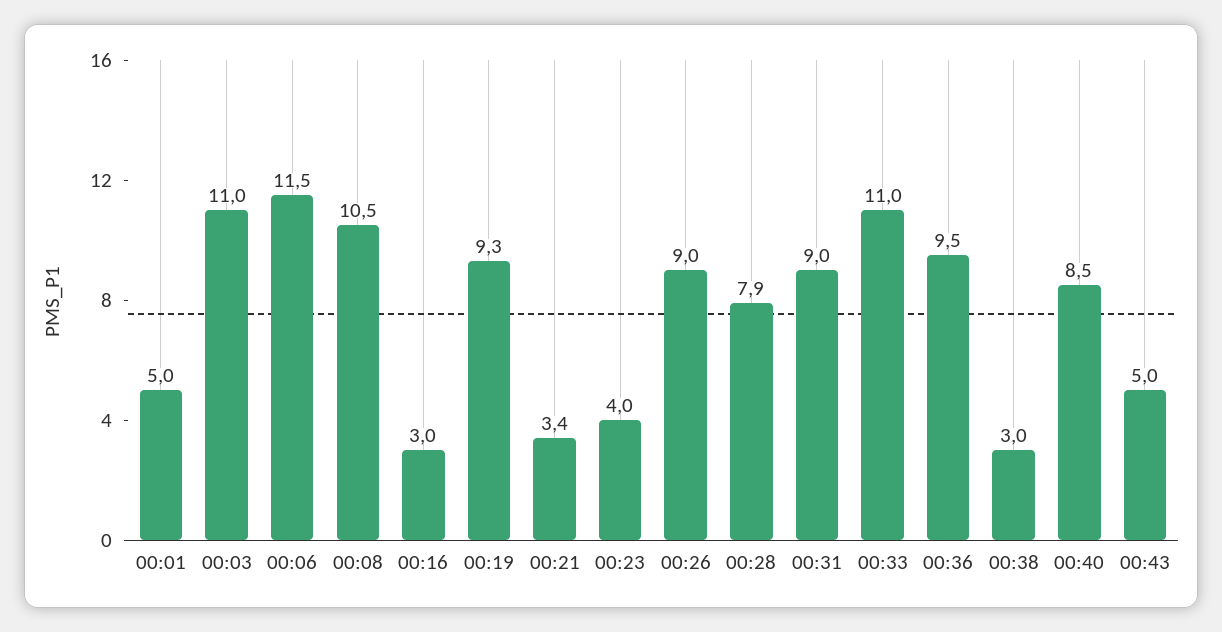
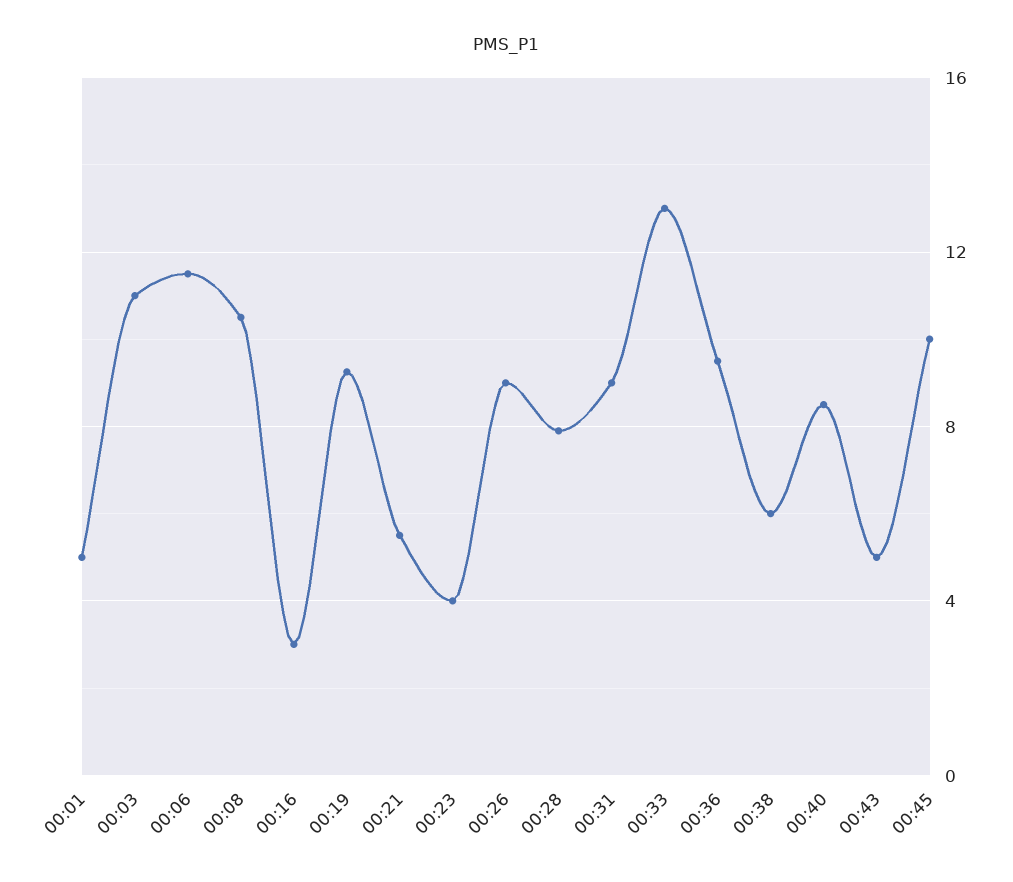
00:21: 3.4 -> 5.5
00:33: 11 -> 13
00:38: 3 -> 6
00:45: none -> 10

